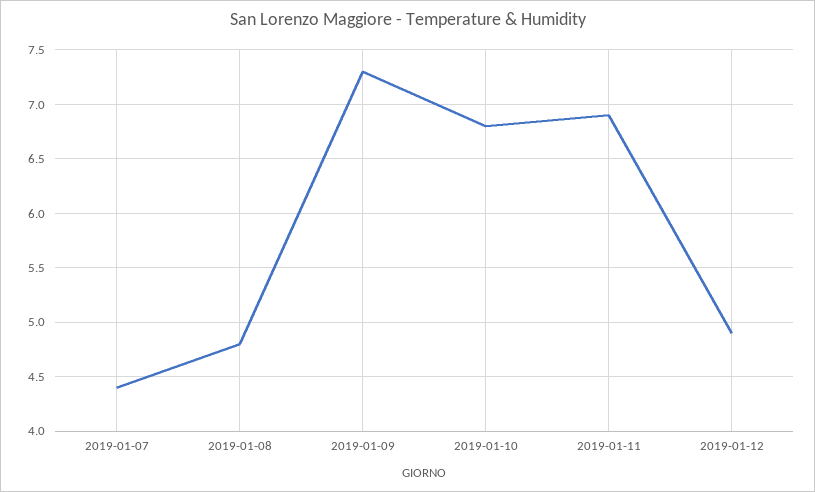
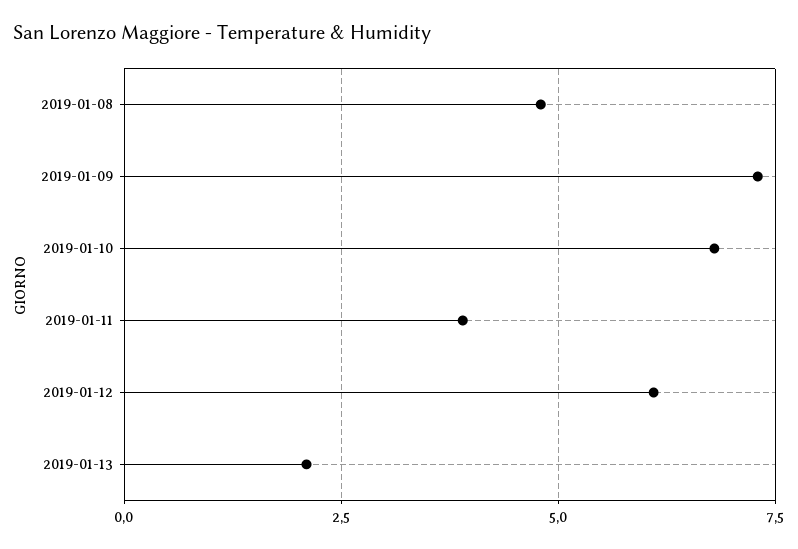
2019-01-07: 4.4 -> none
2019-01-11: 6.9 -> 4
2019-01-12: 4.9 -> 6
2019-01-13: none -> 2

